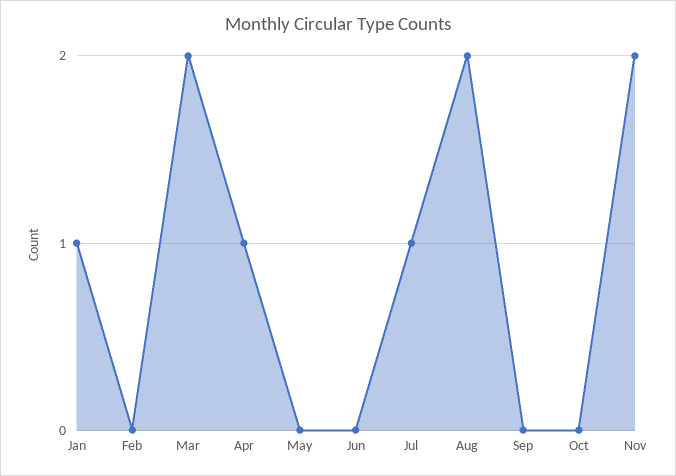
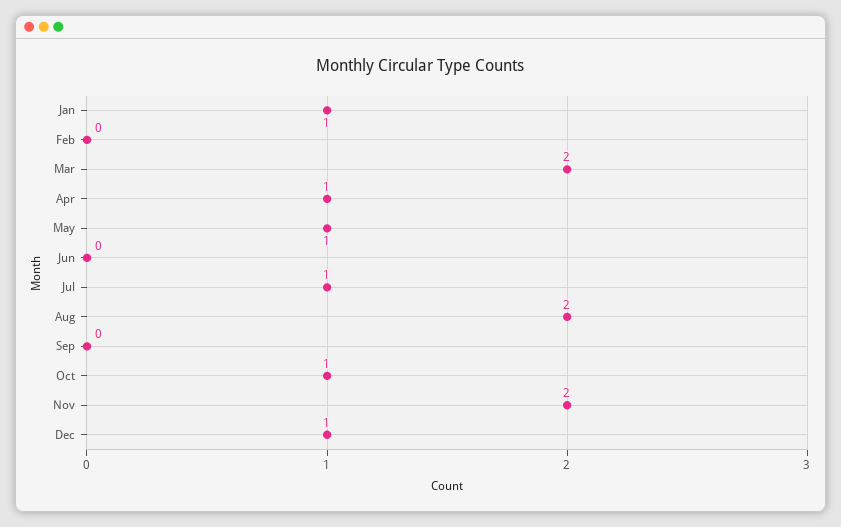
May: 0 -> 1
Oct: 0 -> 1
Dec: none -> 1

